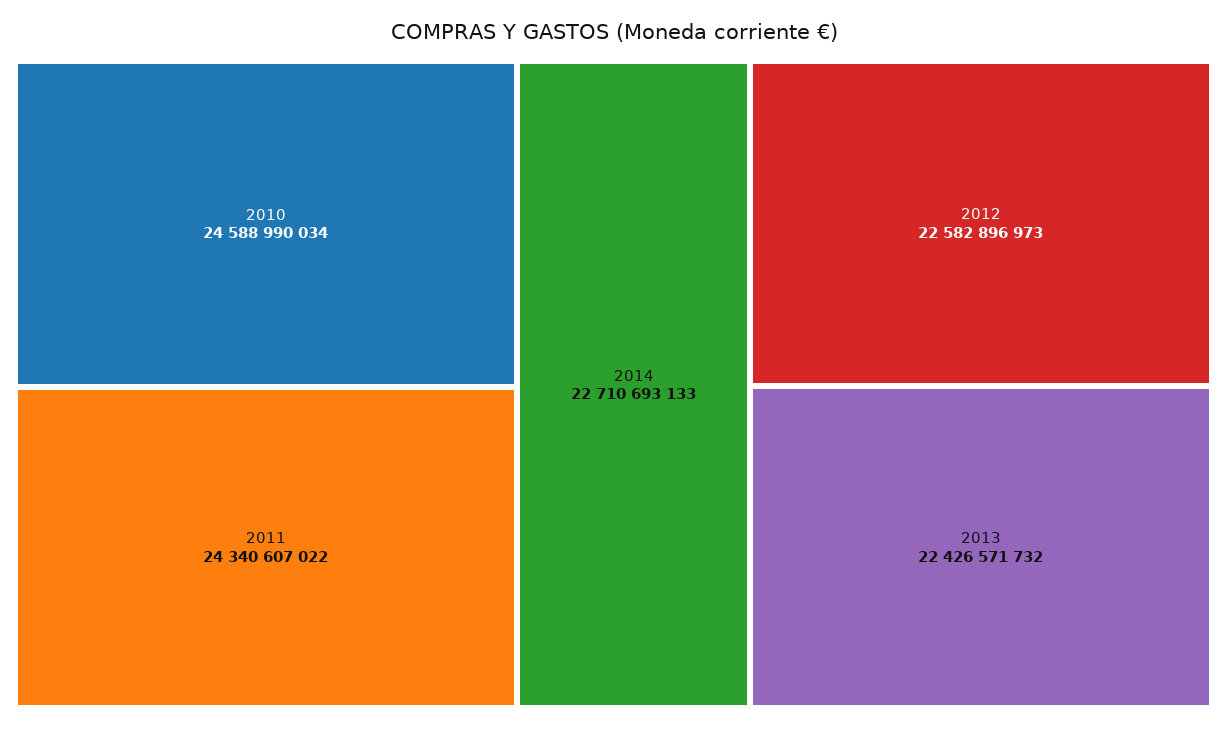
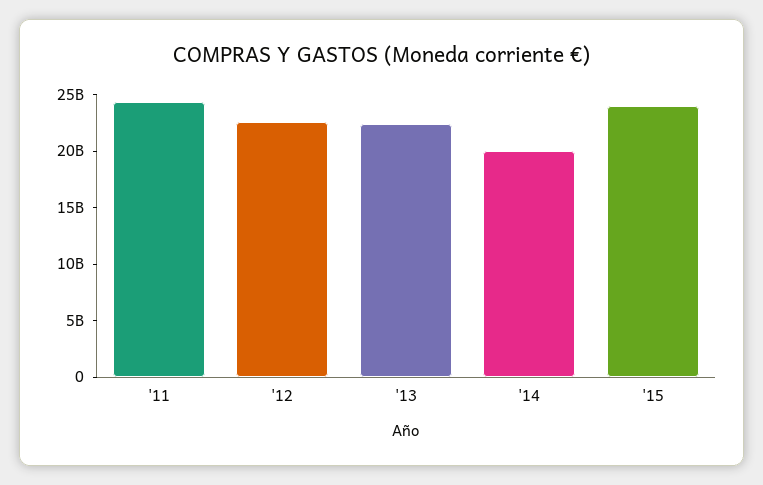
2010: 24588990034 -> none
2014: 22710693133 -> 20000000000
'15: none -> 24000000000

